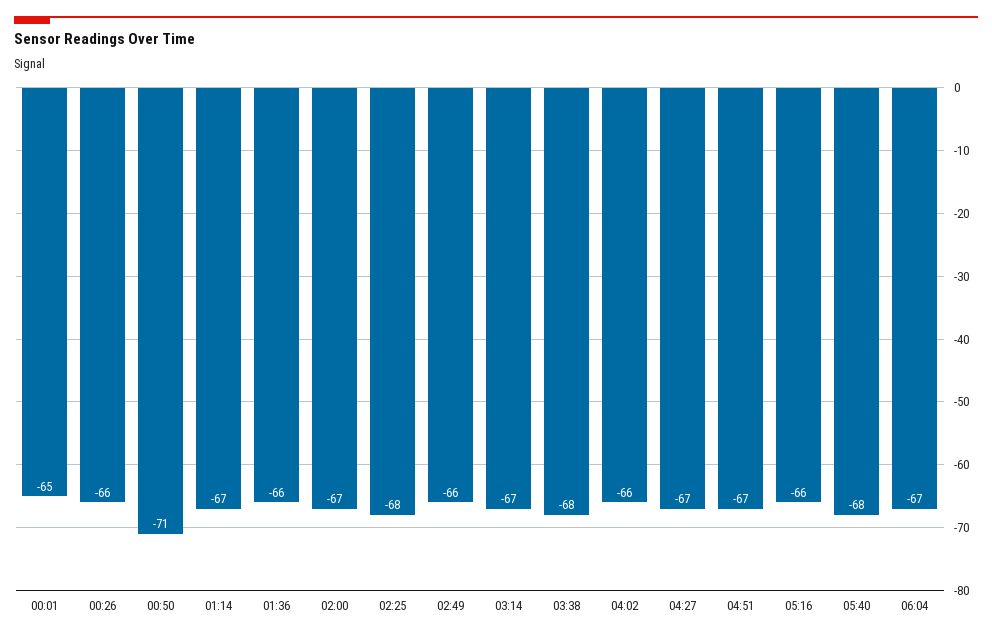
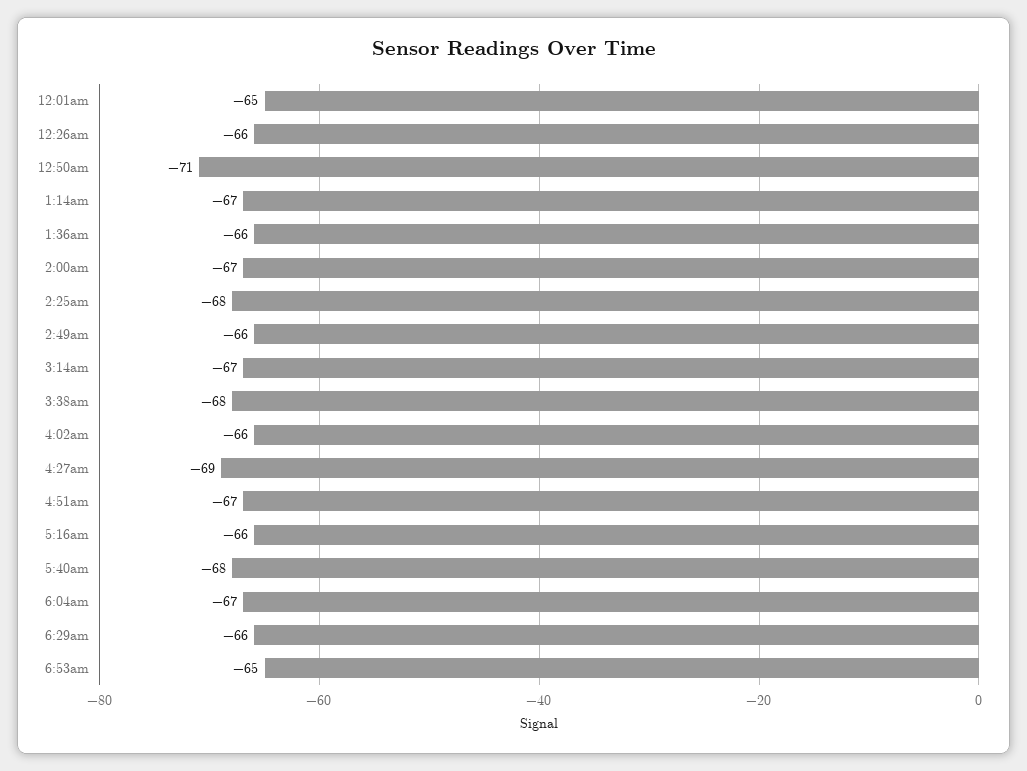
04:27: -67 -> -69
6:29am: none -> -66
6:53am: none -> -65

